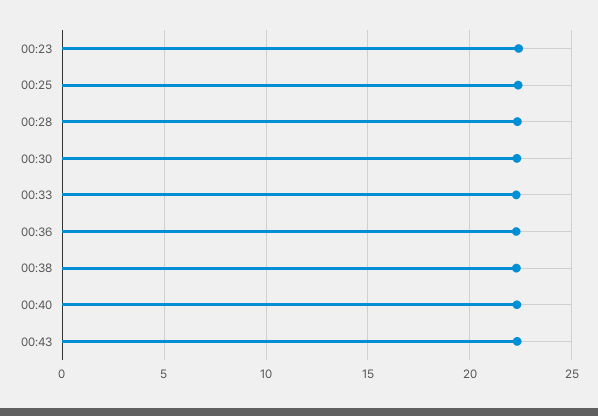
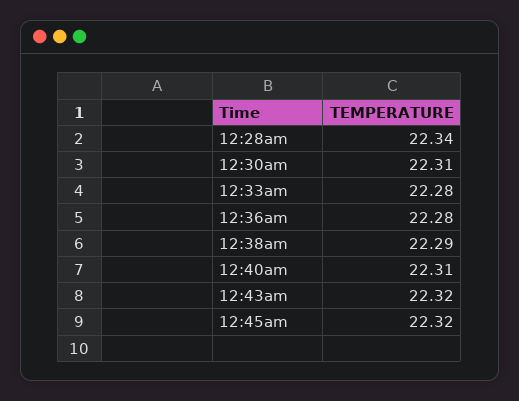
00:23: 22.5 -> none
00:25: 22.5 -> none
12:45am: none -> 22.32

